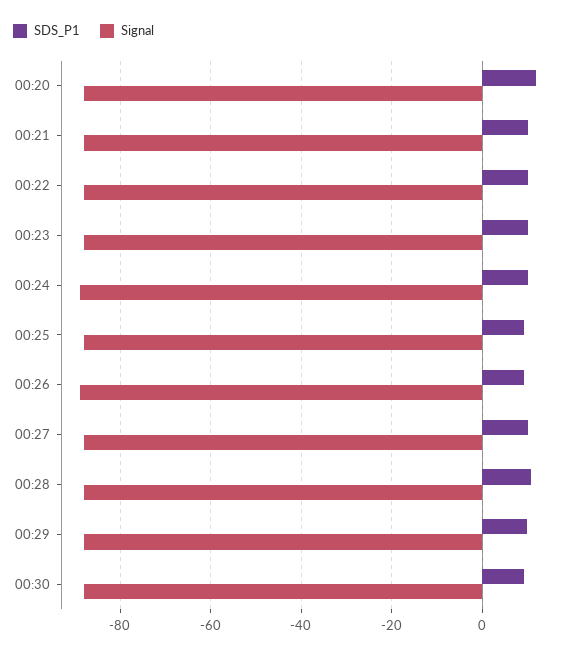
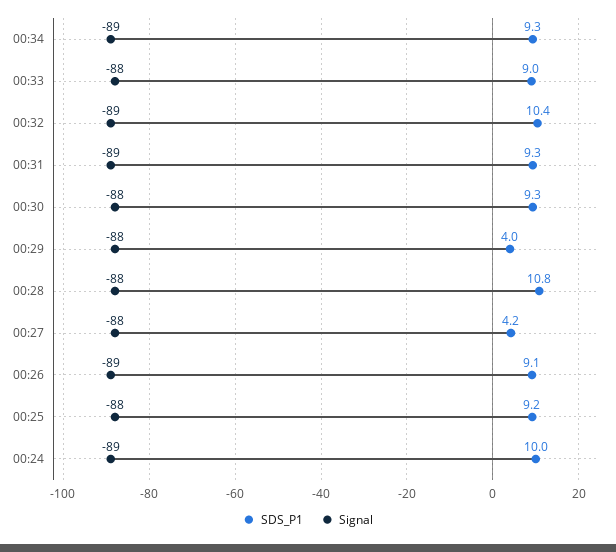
SDS_P1, 00:20: 12 -> none
Signal, 00:20: -88 -> none
SDS_P1, 00:21: 10 -> none
Signal, 00:21: -88 -> none
SDS_P1, 00:22: 10 -> none
Signal, 00:22: -88 -> none
SDS_P1, 00:23: 10 -> none
Signal, 00:23: -88 -> none
SDS_P1, 00:27: 10 -> 4.2
SDS_P1, 00:29: 10 -> 4
SDS_P1, 00:34: none -> 9.3
Signal, 00:34: none -> -89
SDS_P1, 00:33: none -> 9
Signal, 00:33: none -> -88
SDS_P1, 00:32: none -> 10.4
Signal, 00:32: none -> -89
SDS_P1, 00:31: none -> 9.3
Signal, 00:31: none -> -89

